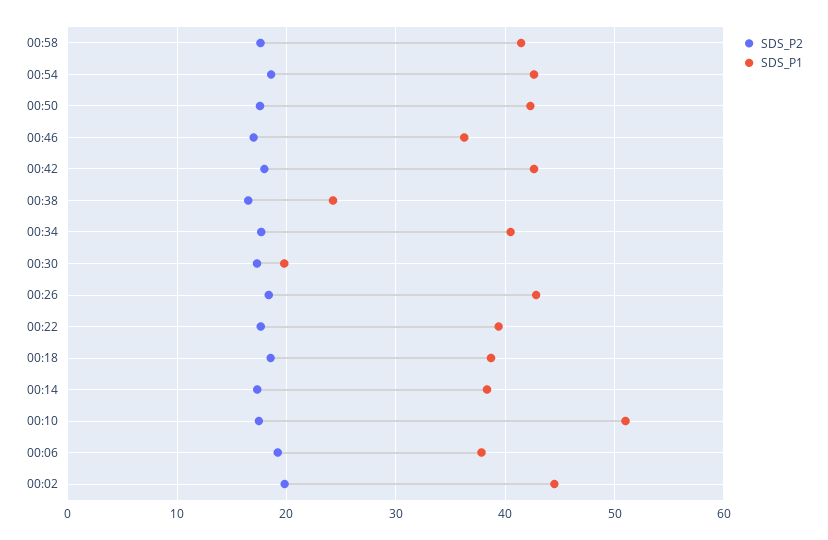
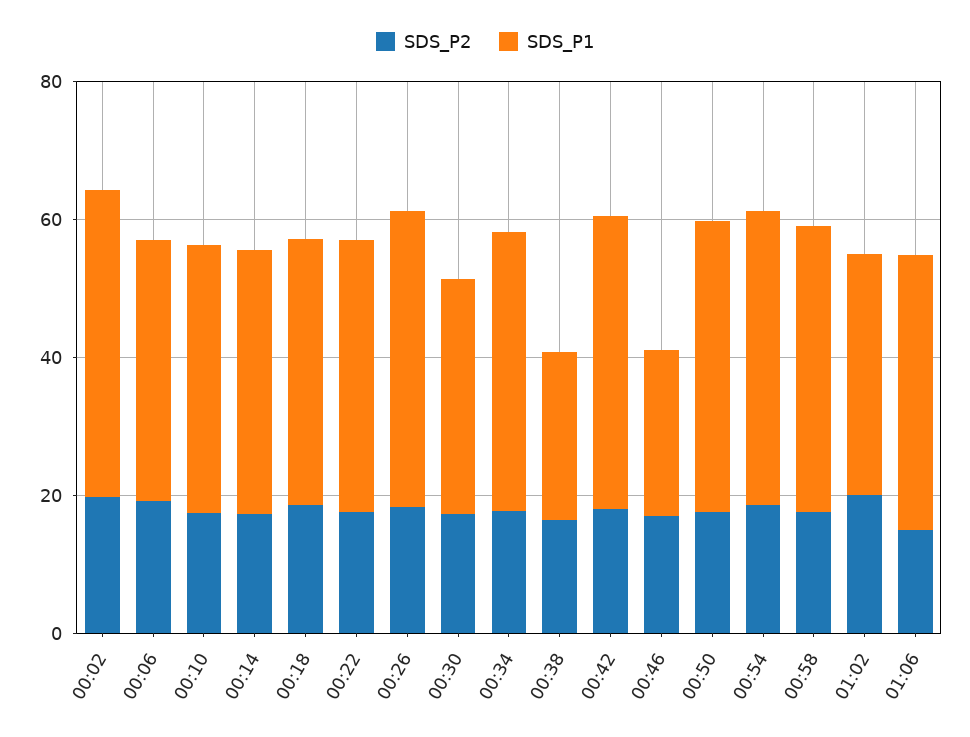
SDS_P1, 00:46: 36 -> 25
SDS_P1, 00:30: 20 -> 35
SDS_P1, 00:10: 51 -> 40
SDS_P2, 01:02: none -> 20
SDS_P1, 01:02: none -> 35
SDS_P2, 01:06: none -> 15
SDS_P1, 01:06: none -> 40

